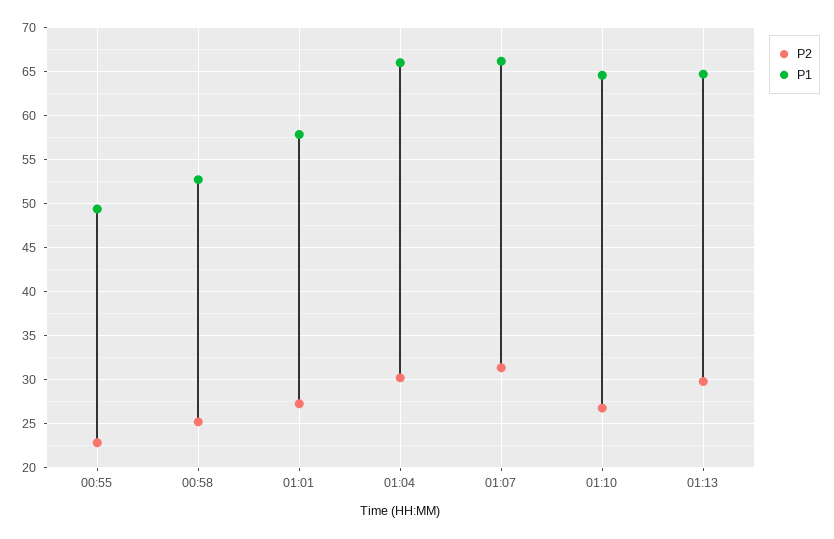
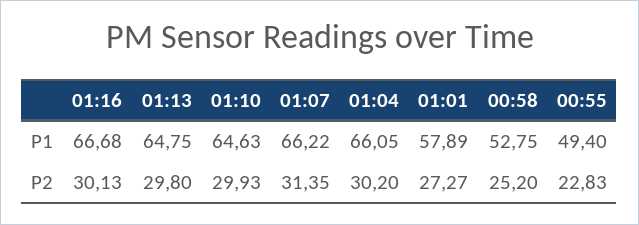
P2, 01:10: 27 -> 29.93
P1, 01:16: none -> 66.68
P2, 01:16: none -> 30.13

